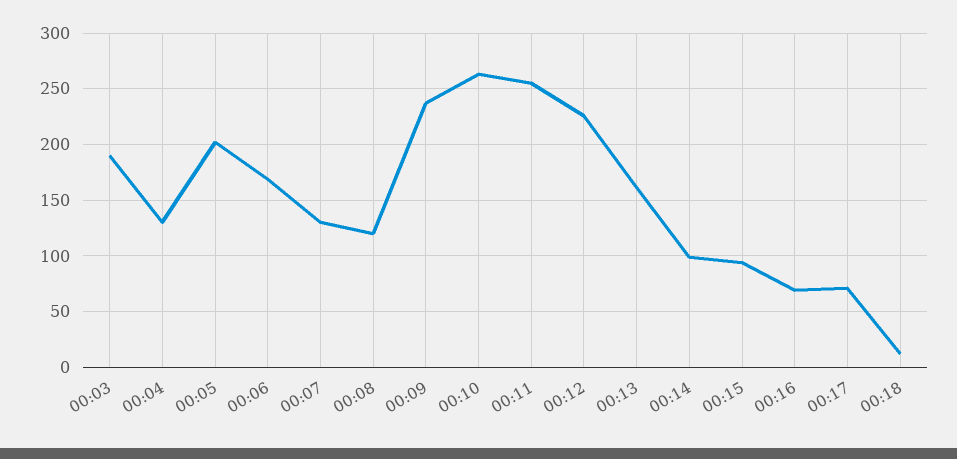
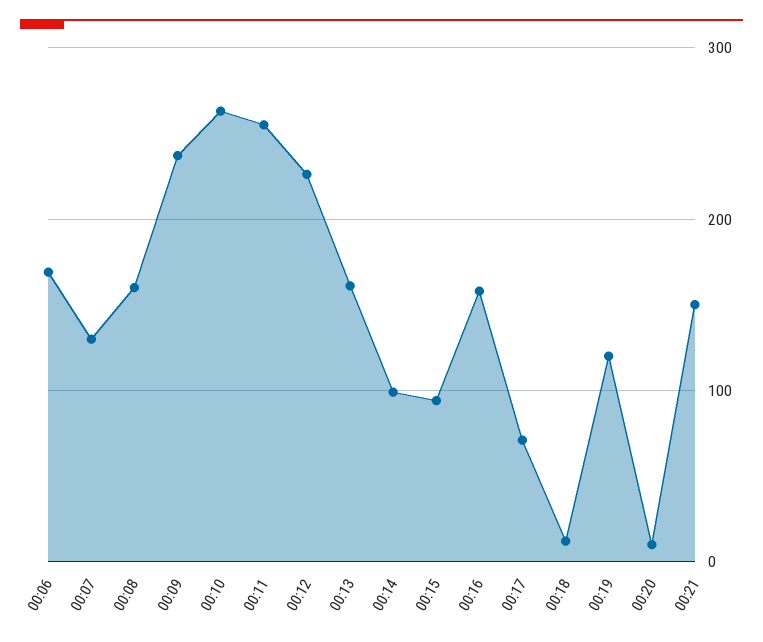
00:03: 190 -> none
00:04: 130 -> none
00:05: 200 -> none
00:08: 120 -> 160
00:16: 70 -> 160
00:19: none -> 120
00:20: none -> 10
00:21: none -> 150

